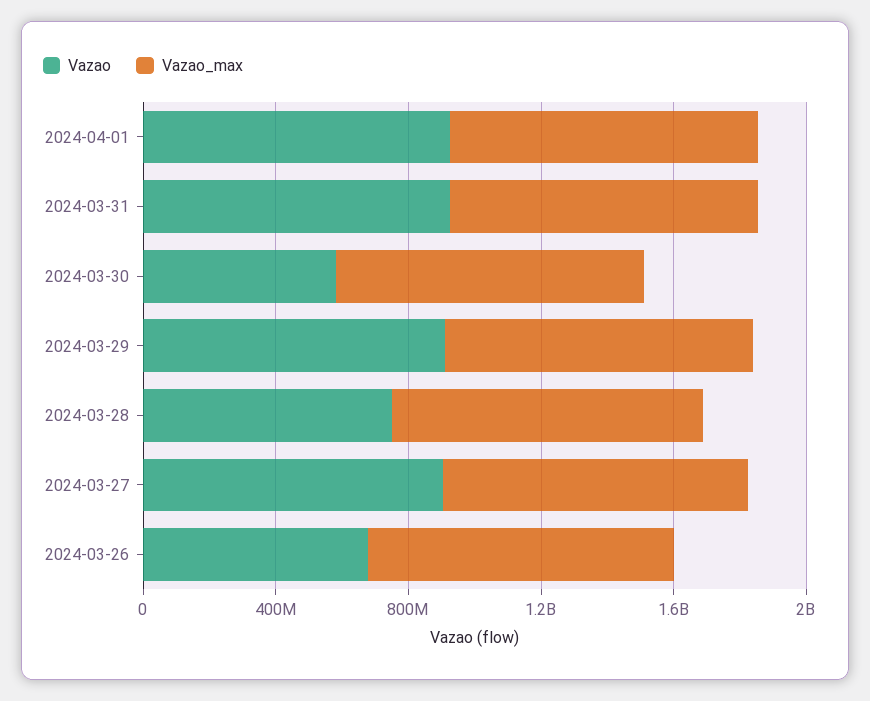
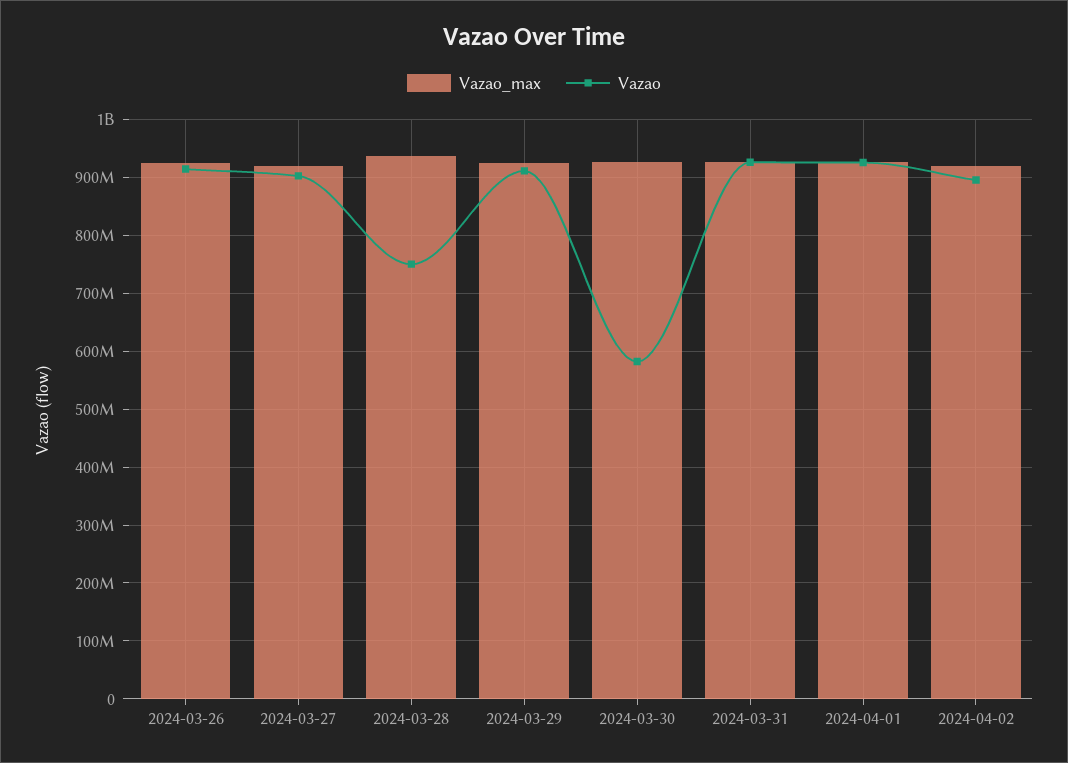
Vazao, 2024-03-26: 700000000 -> 920000000
Vazao_max, 2024-04-02: none -> 920000000
Vazao, 2024-04-02: none -> 900000000

